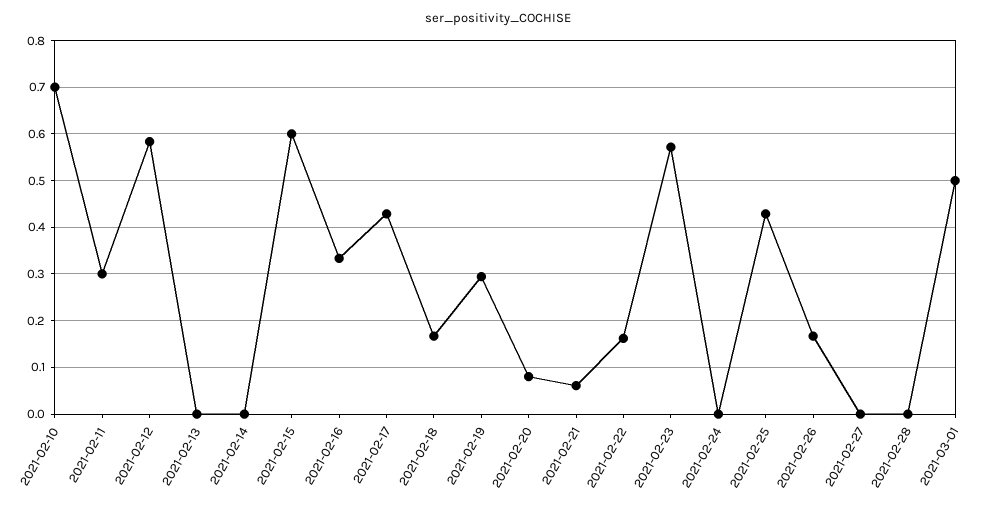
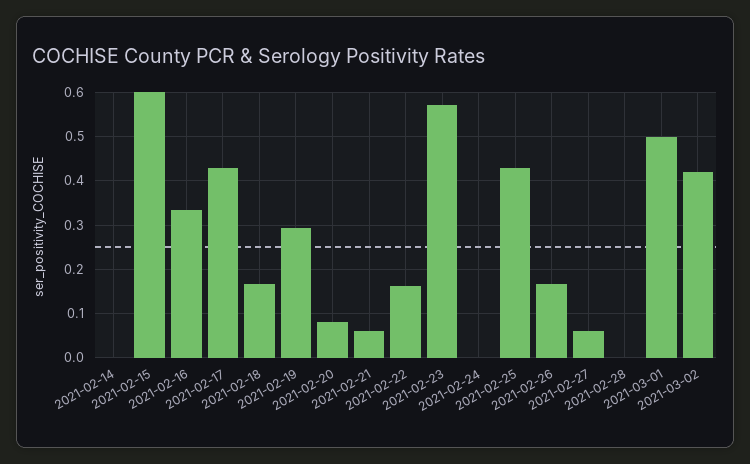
2021-02-10: 0.7 -> none
2021-02-11: 0.3 -> none
2021-02-12: 0.58 -> none
2021-02-13: 0 -> none
2021-02-27: 0 -> 0.06
2021-03-02: none -> 0.42

